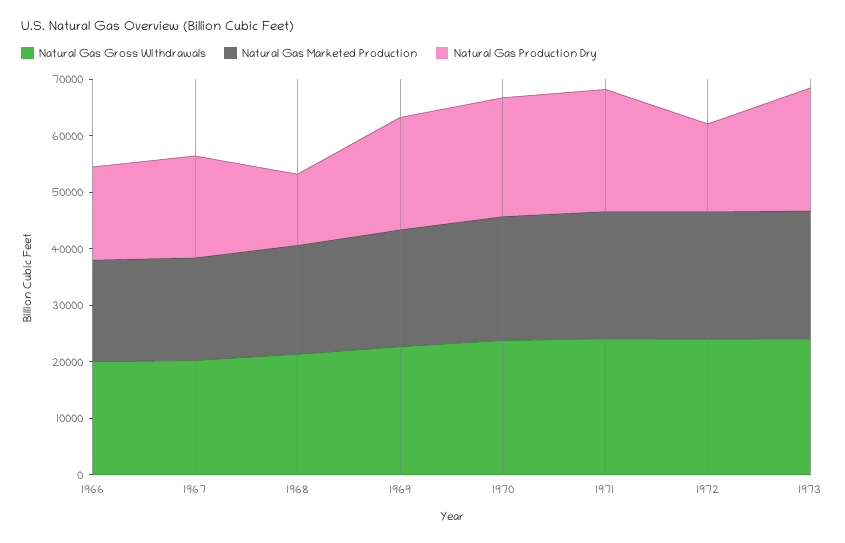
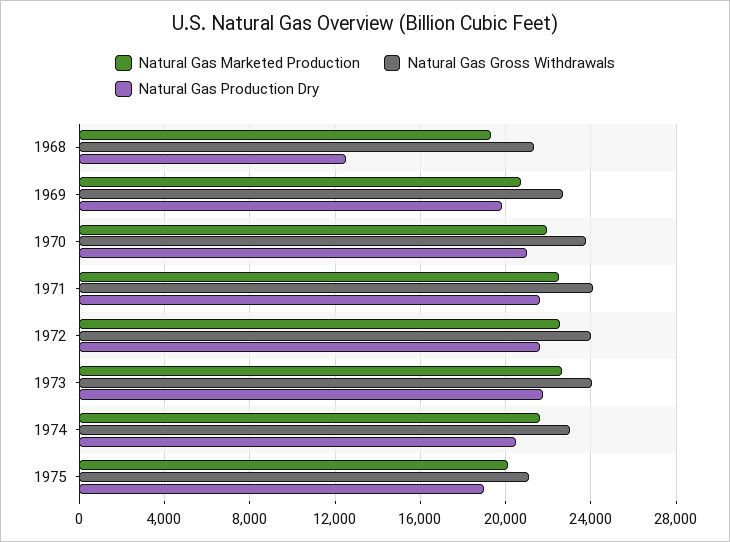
Natural Gas Gross Withdrawals, 1966: 20000 -> none
Natural Gas Marketed Production, 1966: 18000 -> none
Natural Gas Production Dry, 1966: 16000 -> none
Natural Gas Gross Withdrawals, 1967: 20000 -> none
Natural Gas Marketed Production, 1967: 18000 -> none
Natural Gas Production Dry, 1967: 18000 -> none
Natural Gas Production Dry, 1972: 16000 -> 21500
Natural Gas Marketed Production, 1974: none -> 21500
Natural Gas Gross Withdrawals, 1974: none -> 23000
Natural Gas Production Dry, 1974: none -> 20500
Natural Gas Marketed Production, 1975: none -> 20000
Natural Gas Gross Withdrawals, 1975: none -> 21000
Natural Gas Production Dry, 1975: none -> 19000

